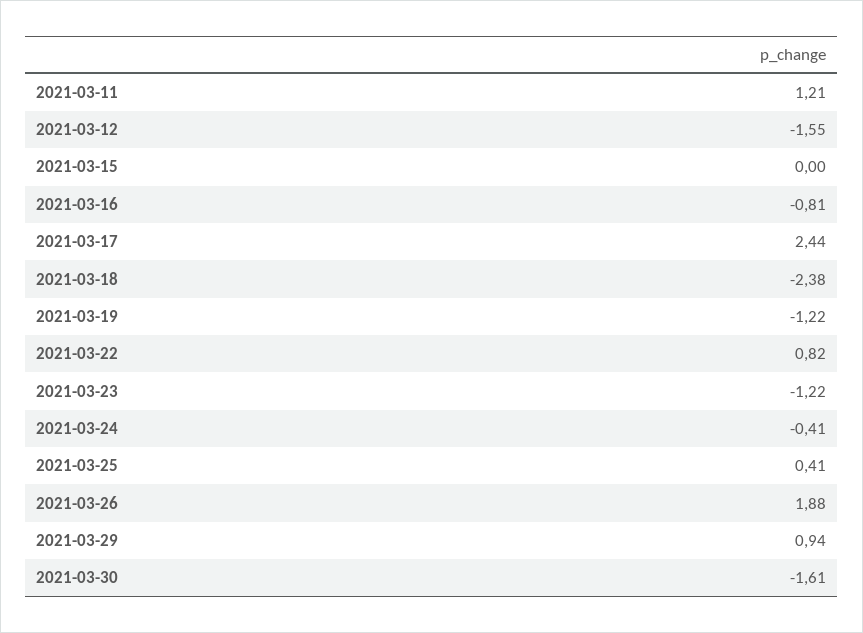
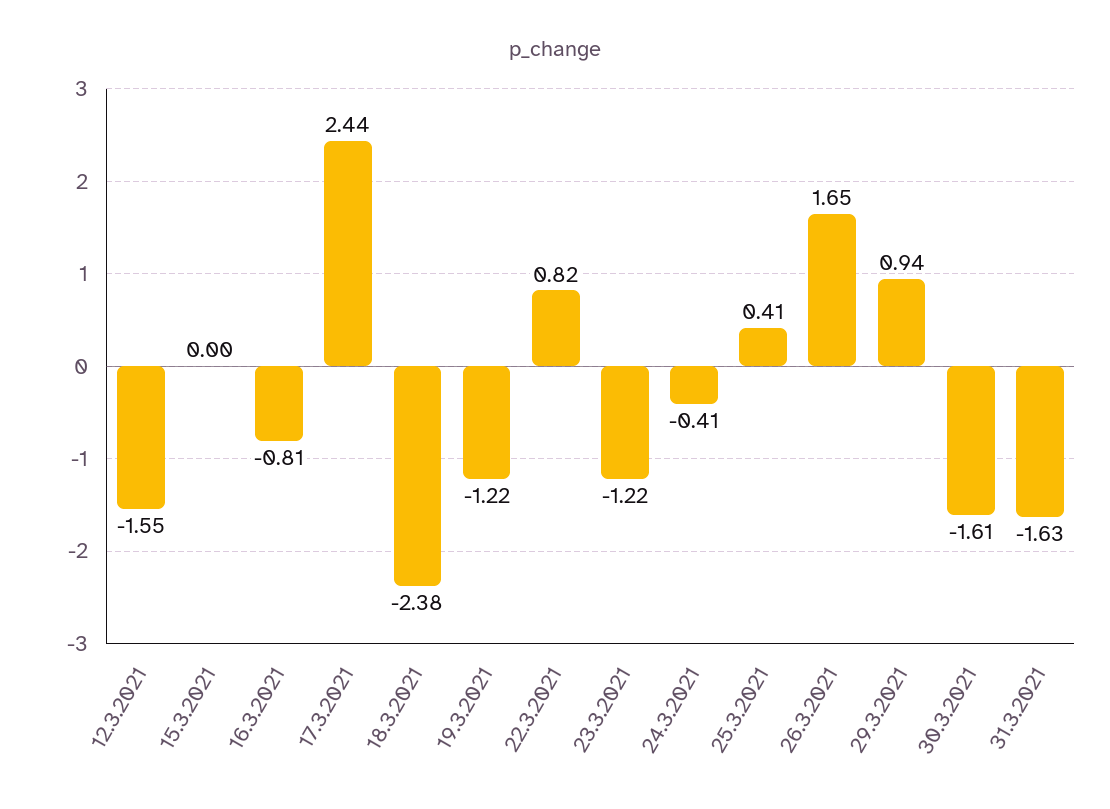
2021-03-11: 1.21 -> none
2021-03-26: 1.88 -> 1.65
31.3.2021: none -> -1.63

